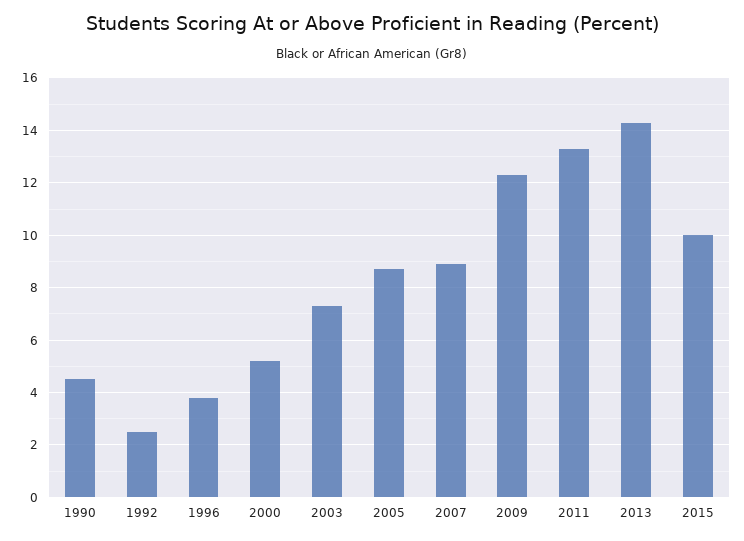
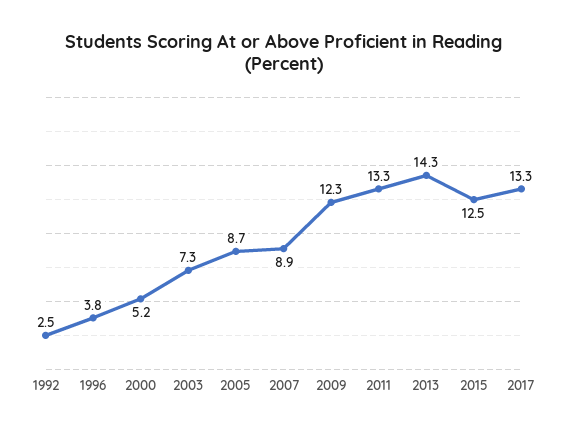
1990: 4.5 -> none
2015: 10 -> 12.5
2017: none -> 13.3

